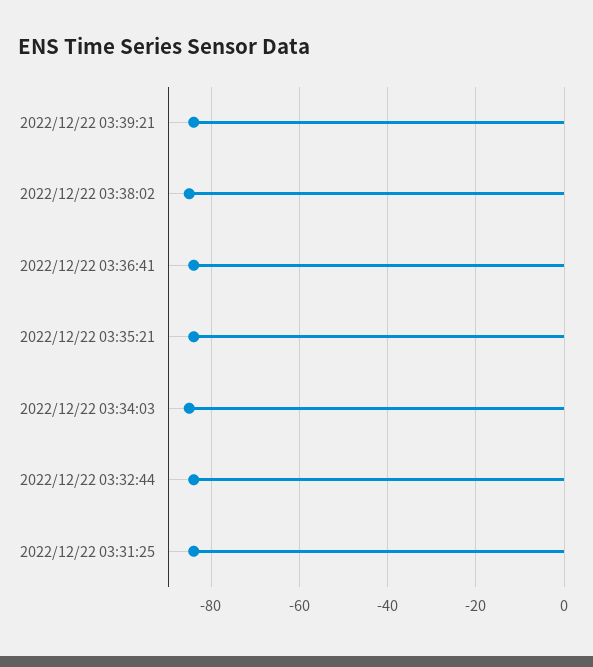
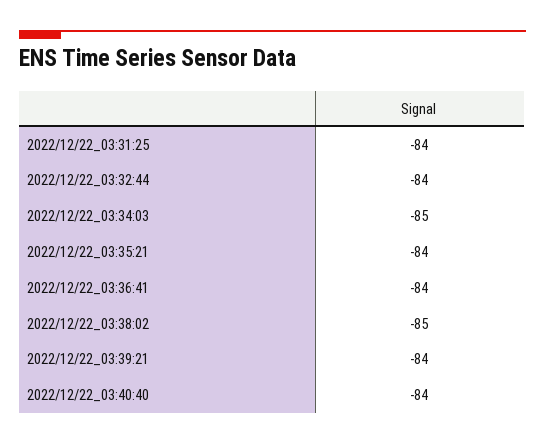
2022/12/22_03:40:40: none -> -84

